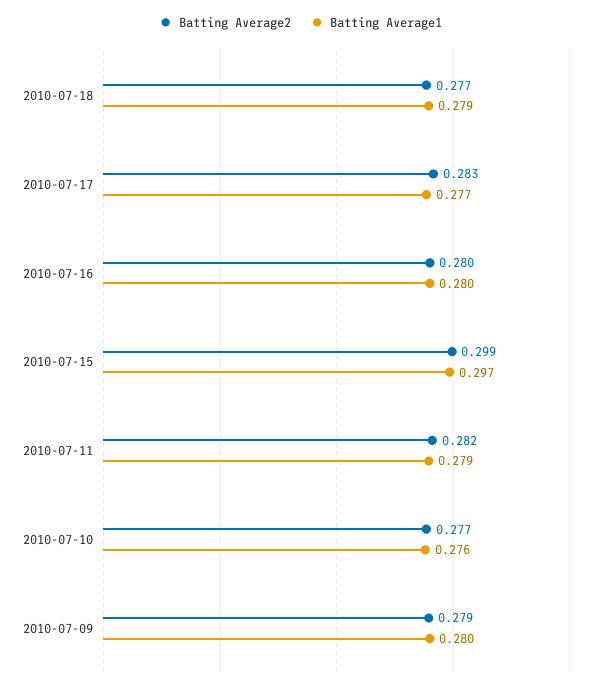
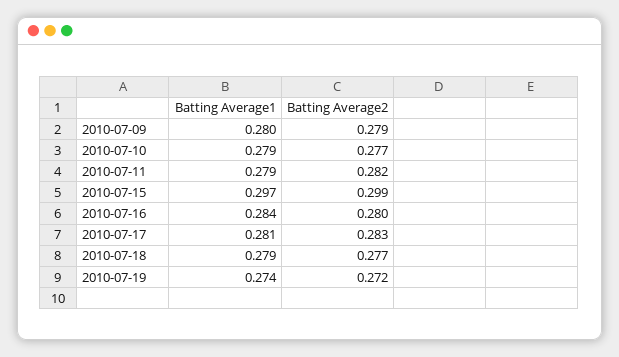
Batting Average1, 2010-07-17: 0.277 -> 0.281
Batting Average1, 2010-07-16: 0.28 -> 0.284
Batting Average1, 2010-07-10: 0.276 -> 0.279
Batting Average1, 2010-07-19: none -> 0.274
Batting Average2, 2010-07-19: none -> 0.272

